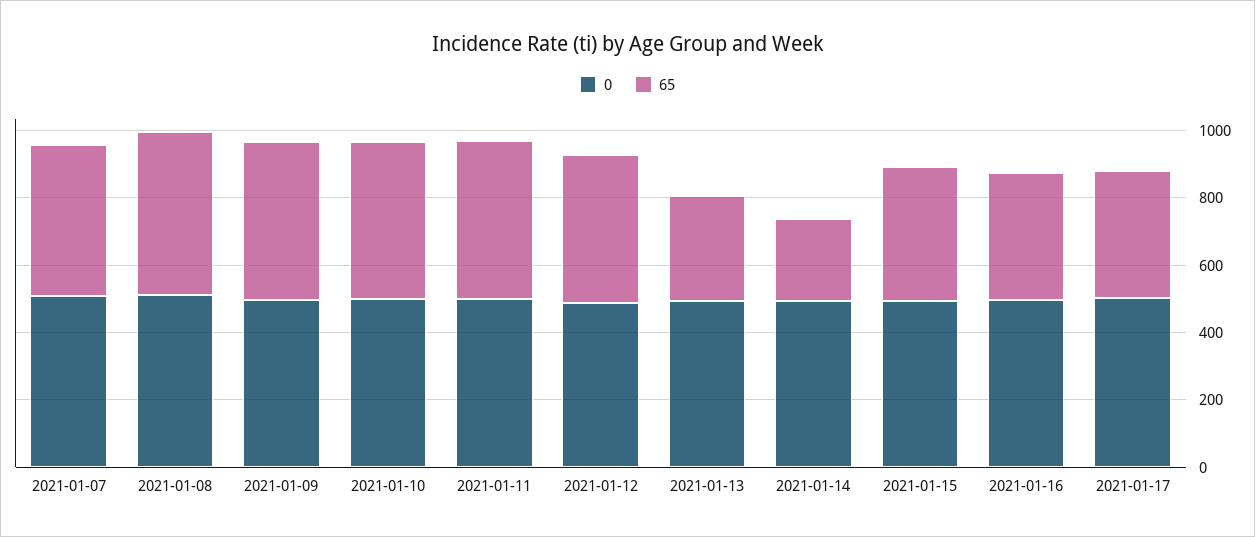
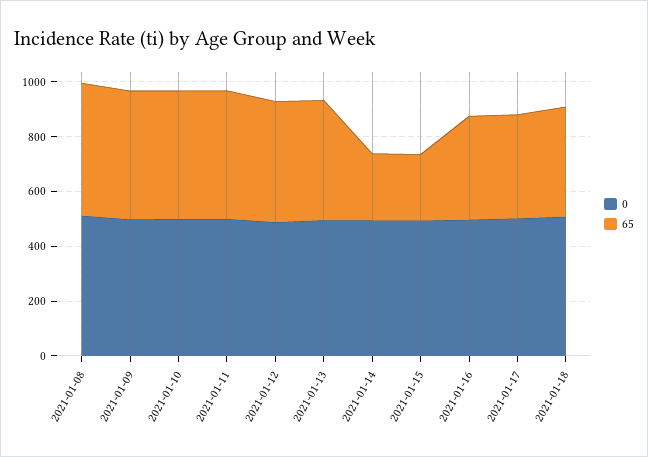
0, 2021-01-07: 500 -> none
65, 2021-01-07: 450 -> none
65, 2021-01-13: 300 -> 450
65, 2021-01-15: 400 -> 250
0, 2021-01-18: none -> 500
65, 2021-01-18: none -> 400

